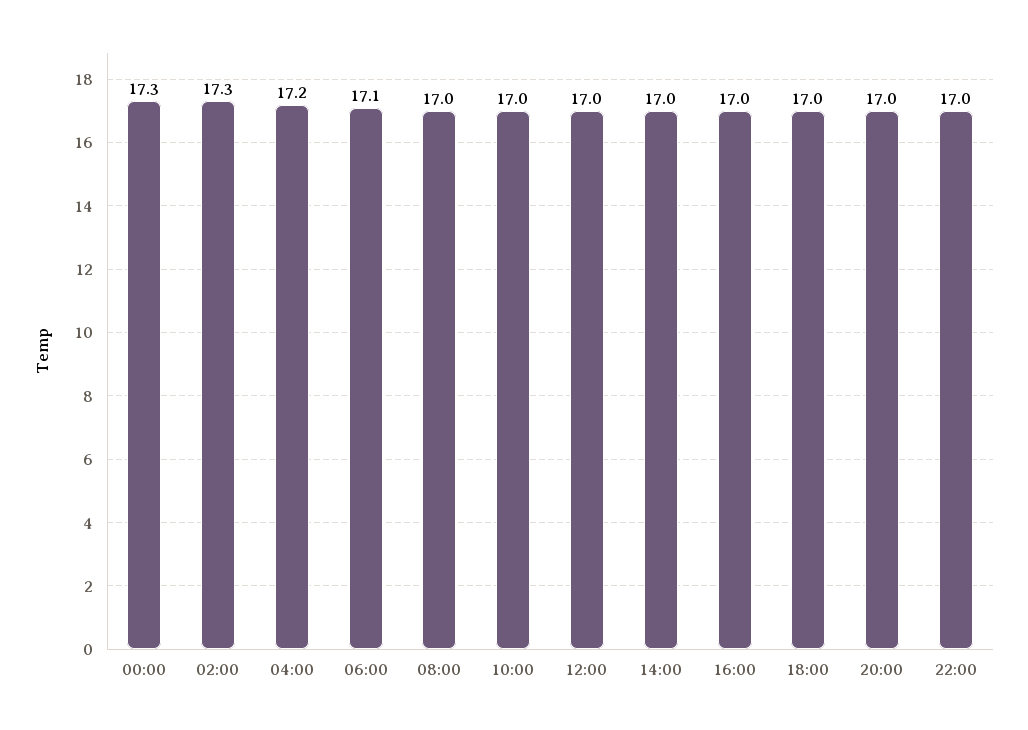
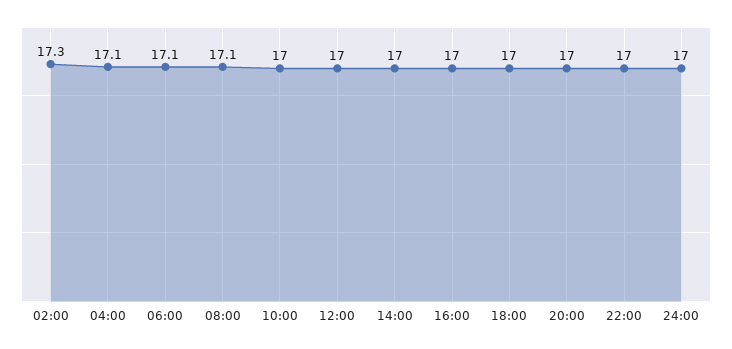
00:00: 17.3 -> none
04:00: 17.2 -> 17.1
08:00: 17 -> 17.1
24:00: none -> 17

